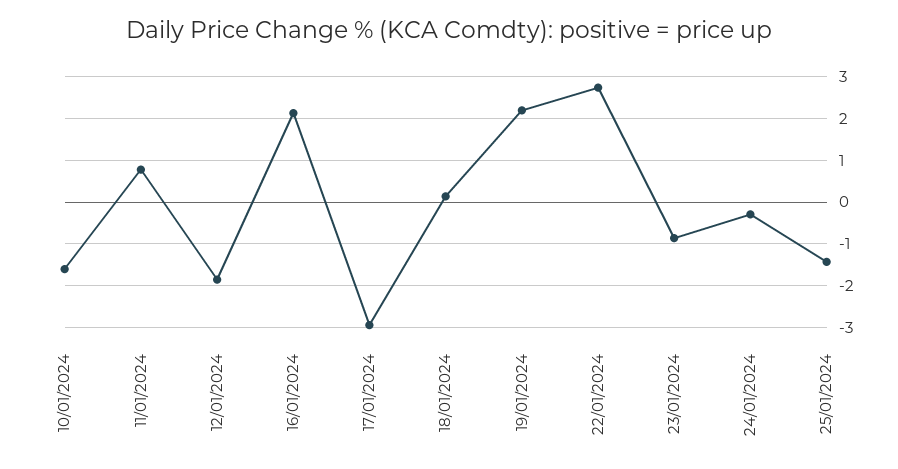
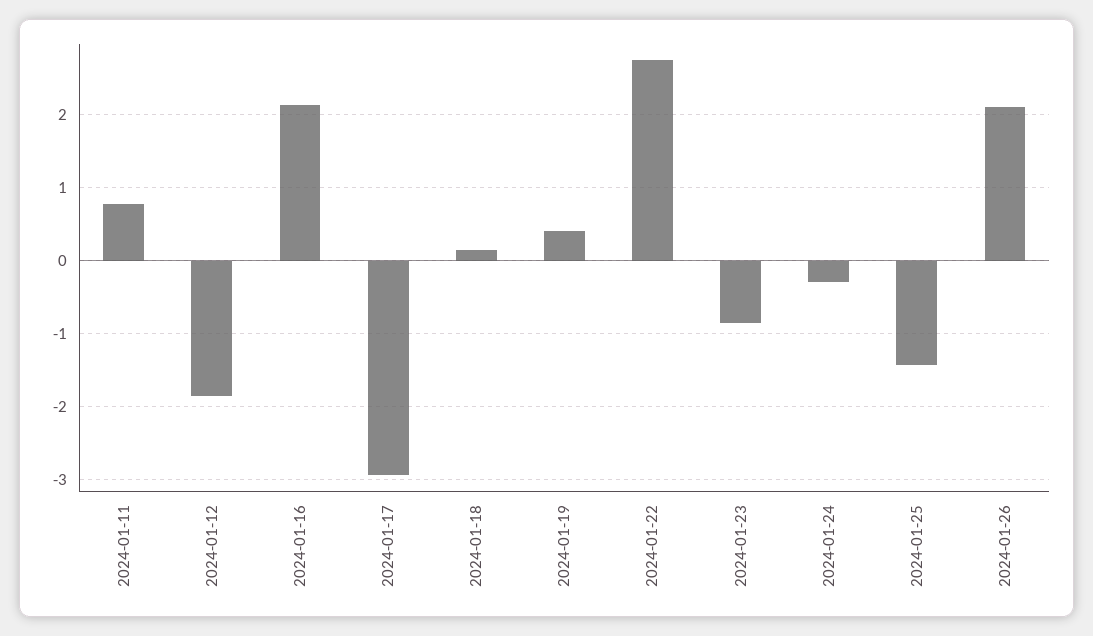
10/01/2024: -1.6 -> none
19/01/2024: 2.2 -> 0.4
2024-01-26: none -> 2.1

